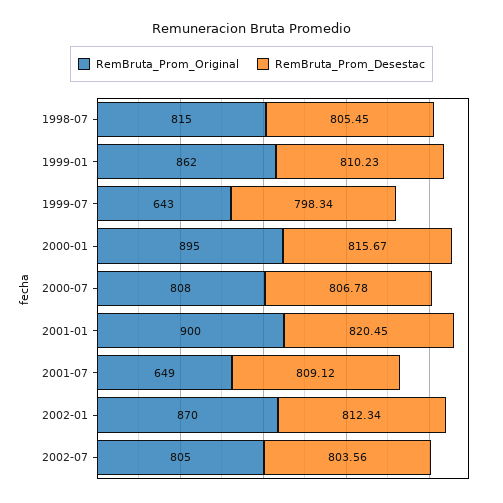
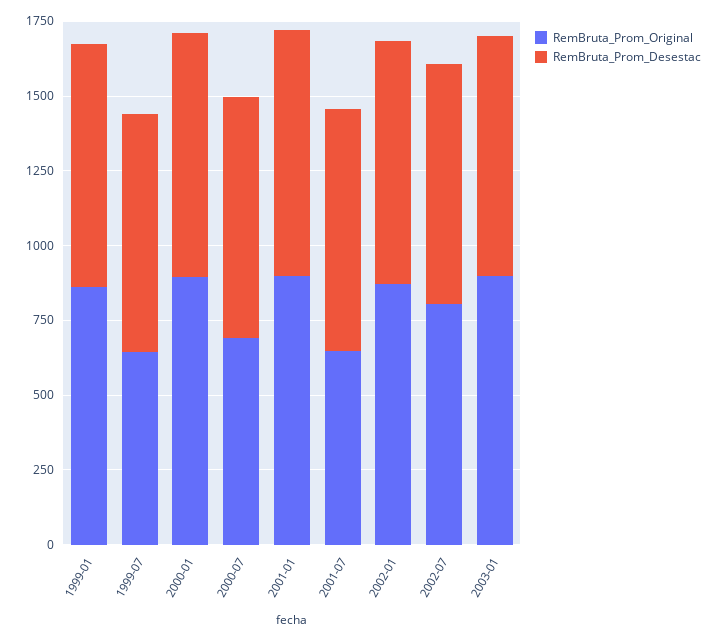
RemBruta_Prom_Original, 1998-07: 815 -> none
RemBruta_Prom_Desestac, 1998-07: 805.45 -> none
RemBruta_Prom_Original, 2000-07: 808 -> 700
RemBruta_Prom_Original, 2003-01: none -> 900
RemBruta_Prom_Desestac, 2003-01: none -> 800

